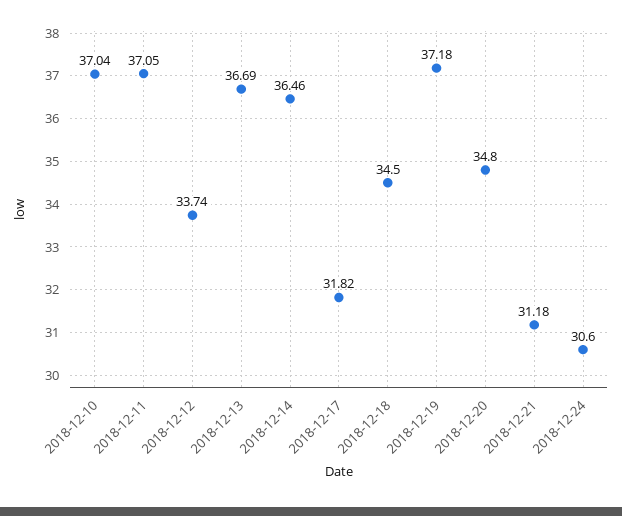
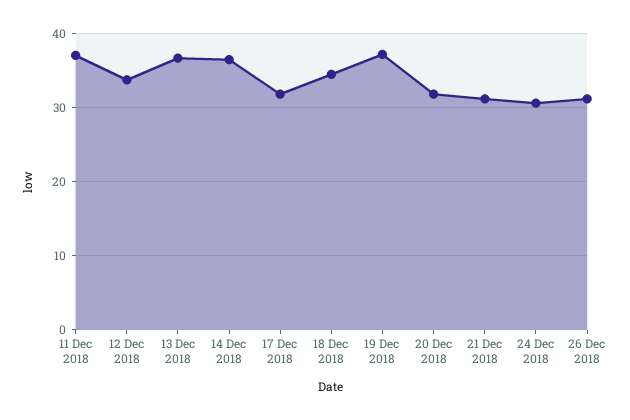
2018-12-10: 37.04 -> none
2018-12-20: 34.8 -> 32
26 Dec 2018: none -> 31

